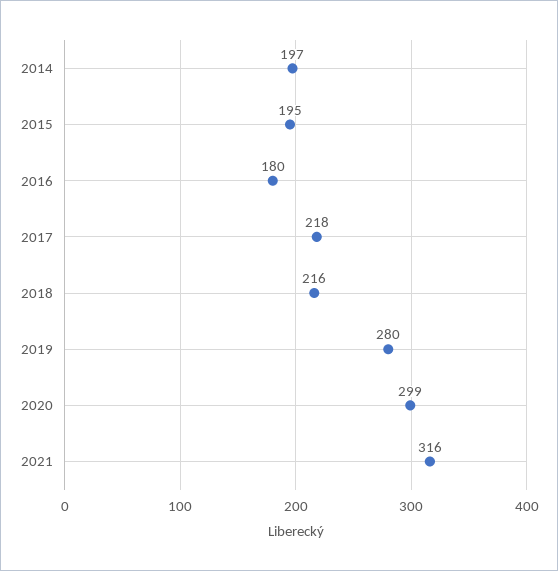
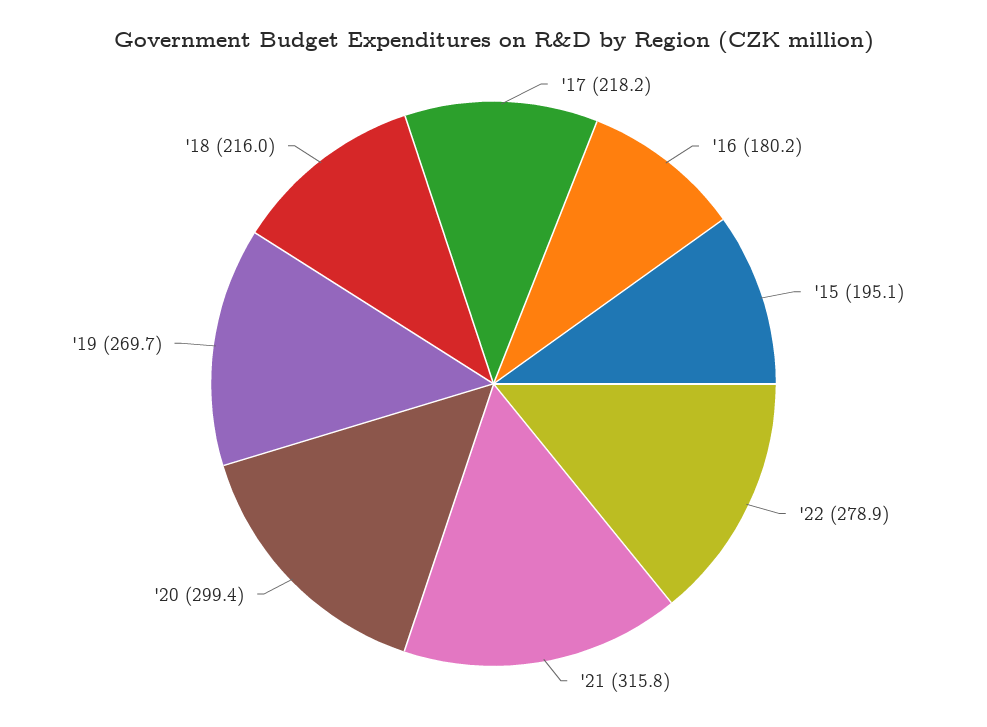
2014: 197 -> none
2019: 280 -> 269.7
'22: none -> 278.9

